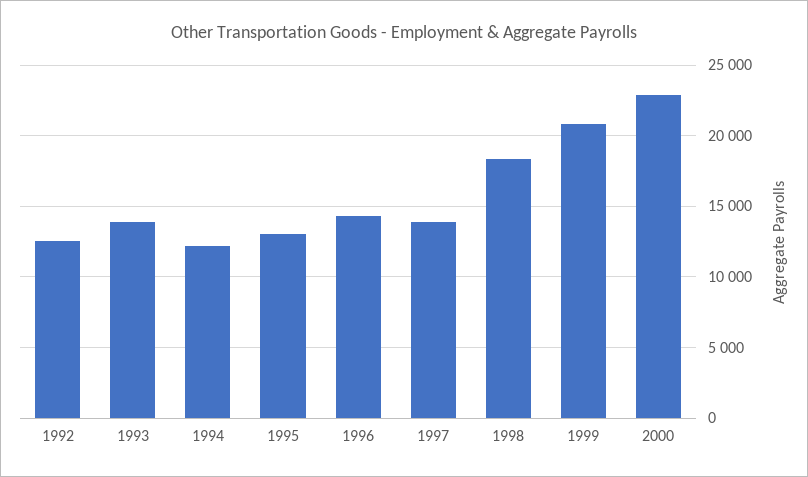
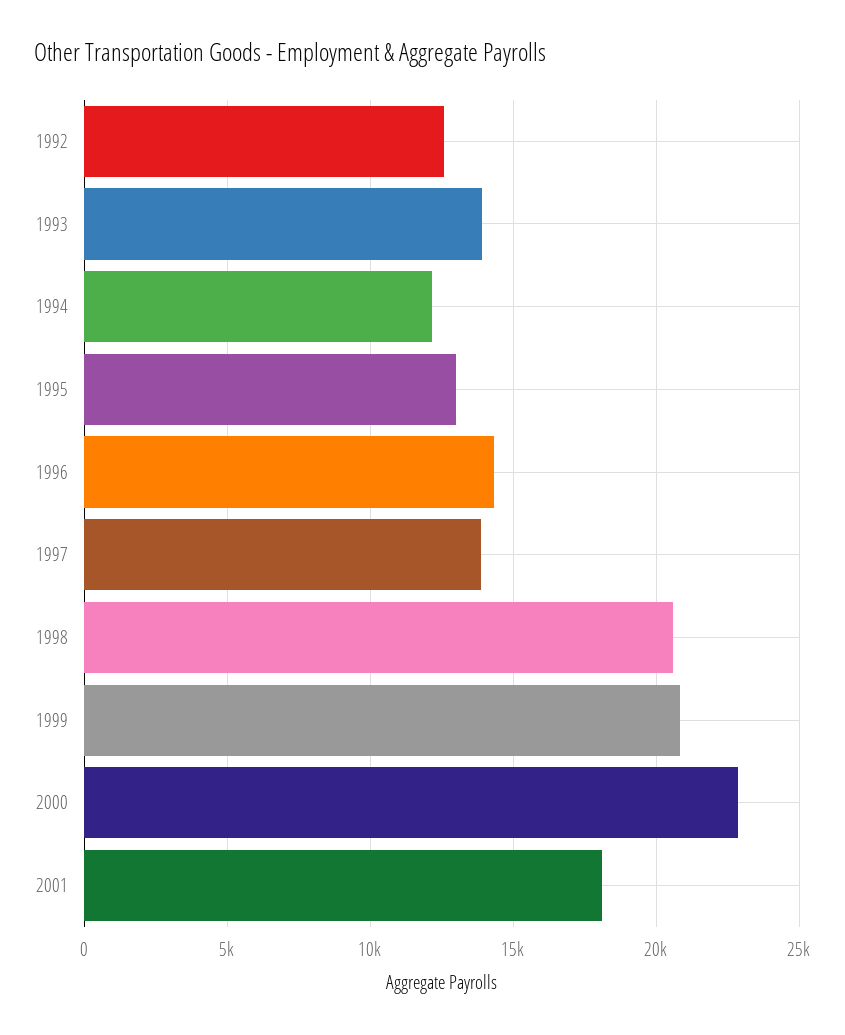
1998: 18500 -> 20500
2001: none -> 18000

